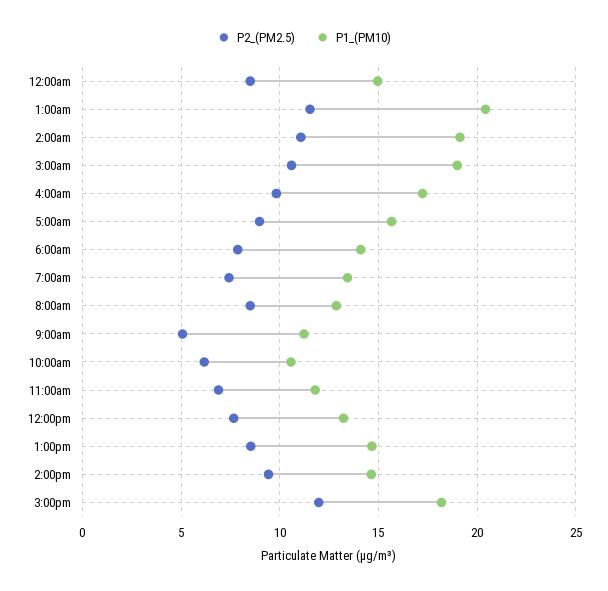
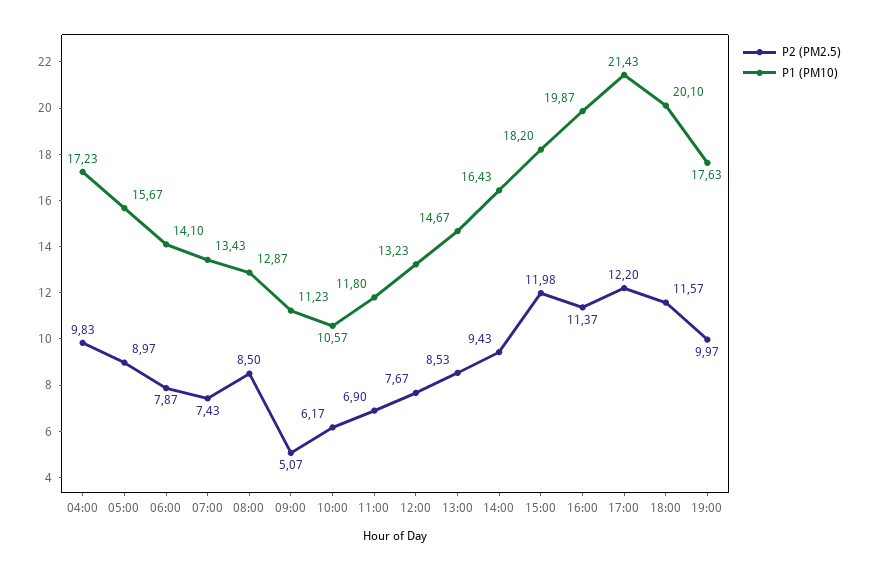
P2_(PM2.5), 12:00am: 8.5 -> none
P1_(PM10), 12:00am: 15 -> none
P2_(PM2.5), 1:00am: 11.5 -> none
P1_(PM10), 1:00am: 20.5 -> none
P2_(PM2.5), 2:00am: 11 -> none
P1_(PM10), 2:00am: 19 -> none
P2_(PM2.5), 3:00am: 10.5 -> none
P1_(PM10), 3:00am: 19 -> none
P1_(PM10), 2:00pm: 14.5 -> 16.43
P2_(PM2.5), 16:00: none -> 11.37
P1_(PM10), 16:00: none -> 19.87
P2_(PM2.5), 17:00: none -> 12.2
P1_(PM10), 17:00: none -> 21.43
P2_(PM2.5), 18:00: none -> 11.57
P1_(PM10), 18:00: none -> 20.1
P2_(PM2.5), 19:00: none -> 9.97
P1_(PM10), 19:00: none -> 17.63

